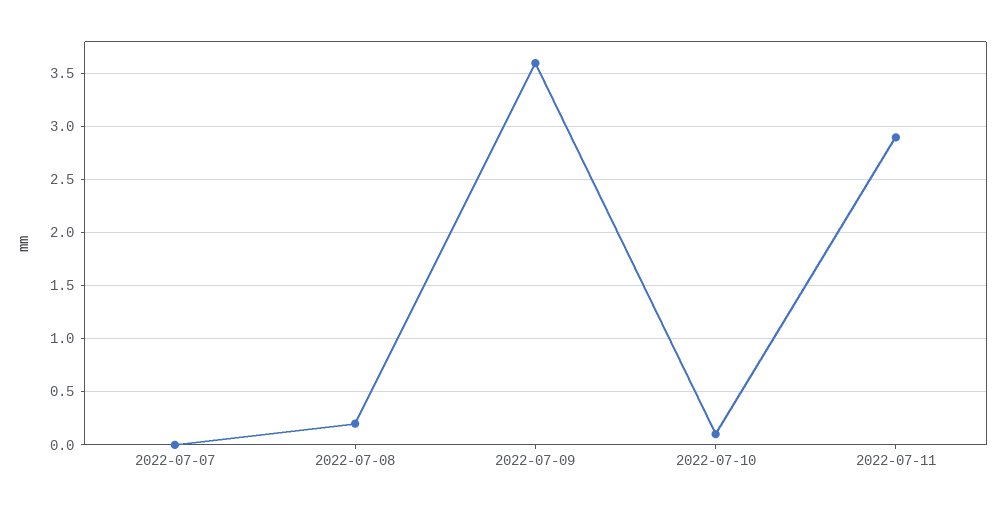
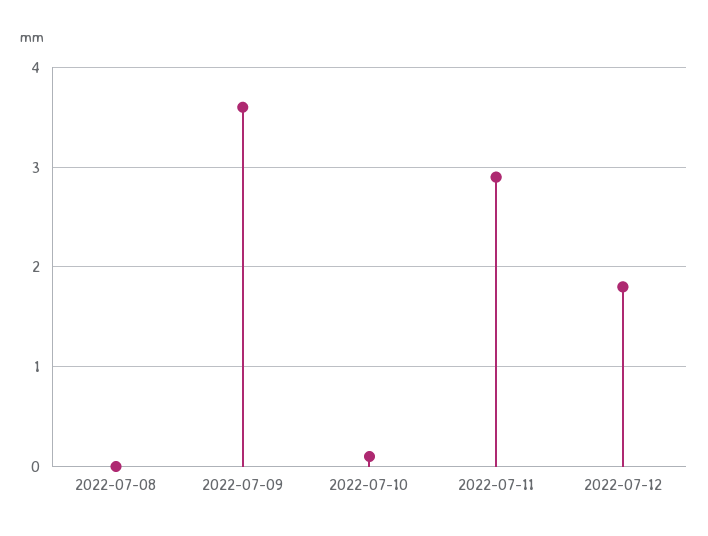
2022-07-07: 0 -> none
2022-07-08: 0.2 -> 0
2022-07-12: none -> 1.8

